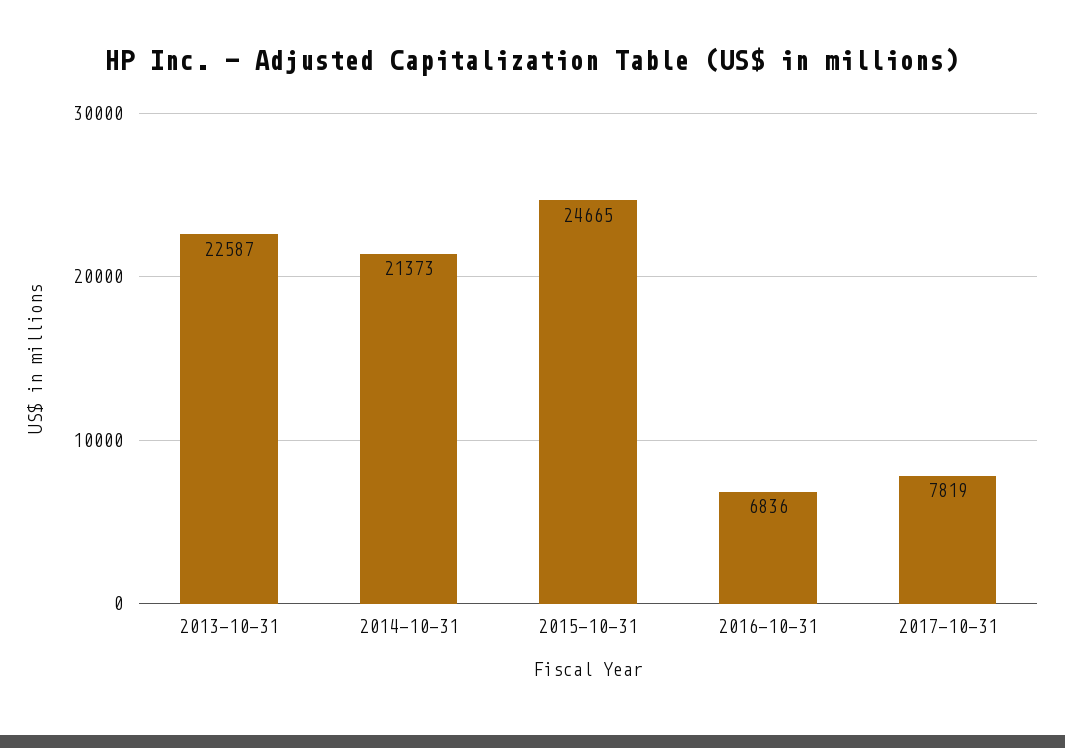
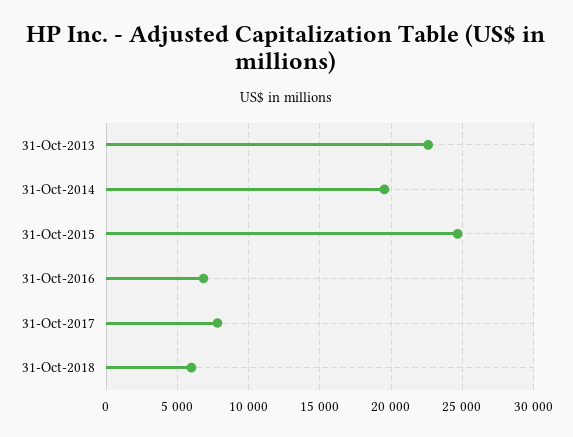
2014-10-31: 21373 -> 19500
31-Oct-2018: none -> 6000

